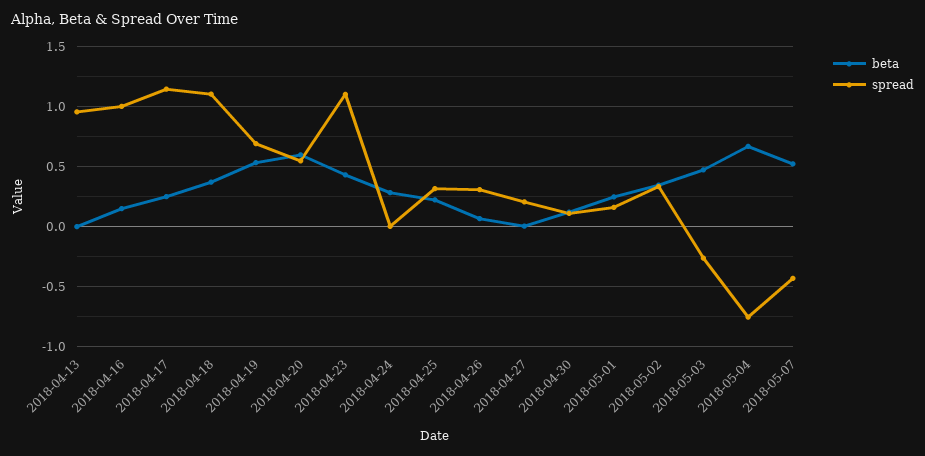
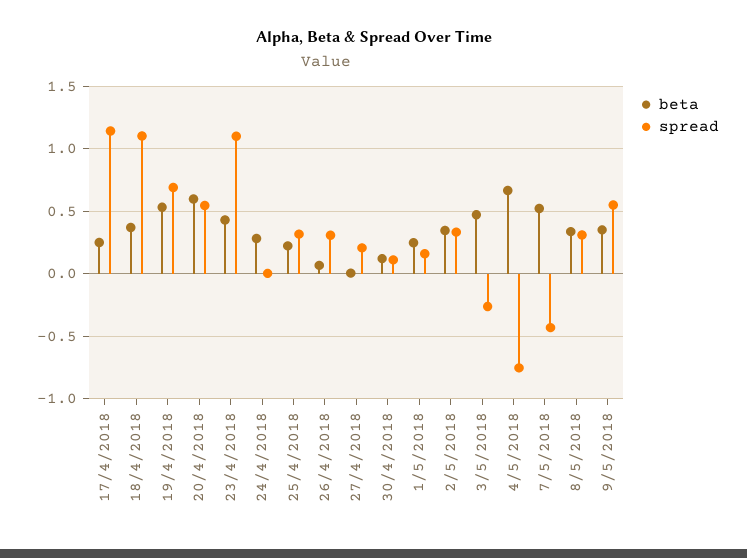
beta, 2018-04-13: 0 -> none
spread, 2018-04-13: 0.95 -> none
beta, 2018-04-16: 0.15 -> none
spread, 2018-04-16: 1 -> none
beta, 8/5/2018: none -> 0.35
spread, 8/5/2018: none -> 0.3
beta, 9/5/2018: none -> 0.35
spread, 9/5/2018: none -> 0.55

